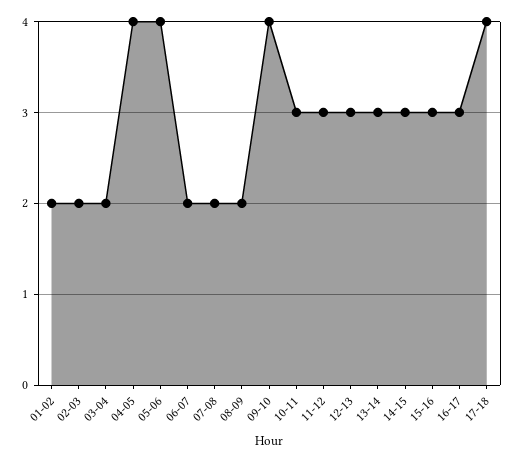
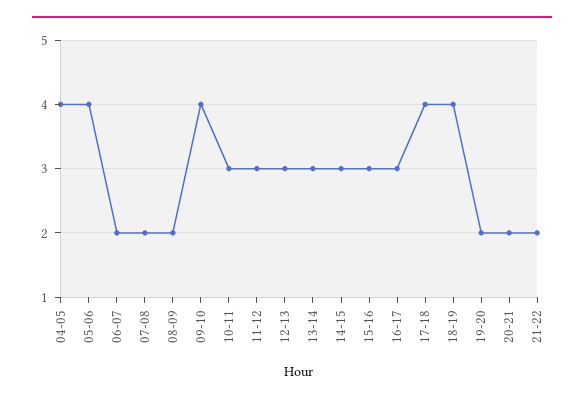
01-02: 2 -> none
02-03: 2 -> none
03-04: 2 -> none
18-19: none -> 4
19-20: none -> 2
20-21: none -> 2
21-22: none -> 2

